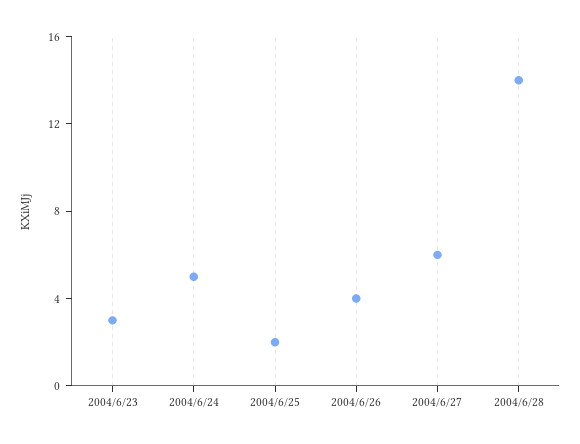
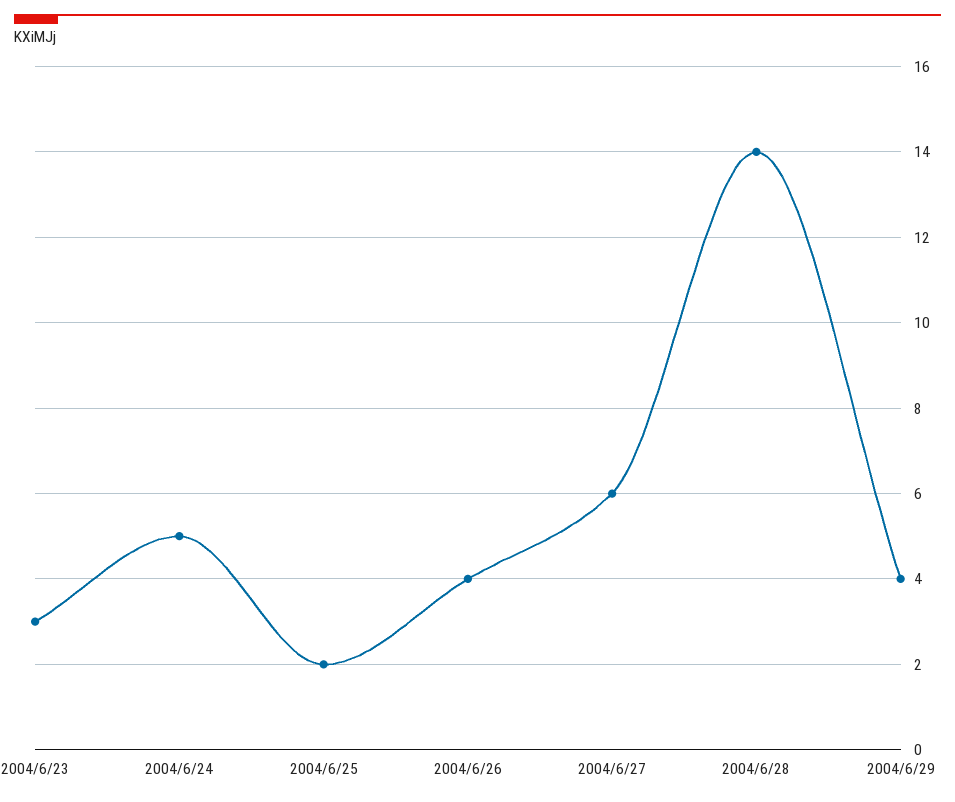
2004/6/29: none -> 4

